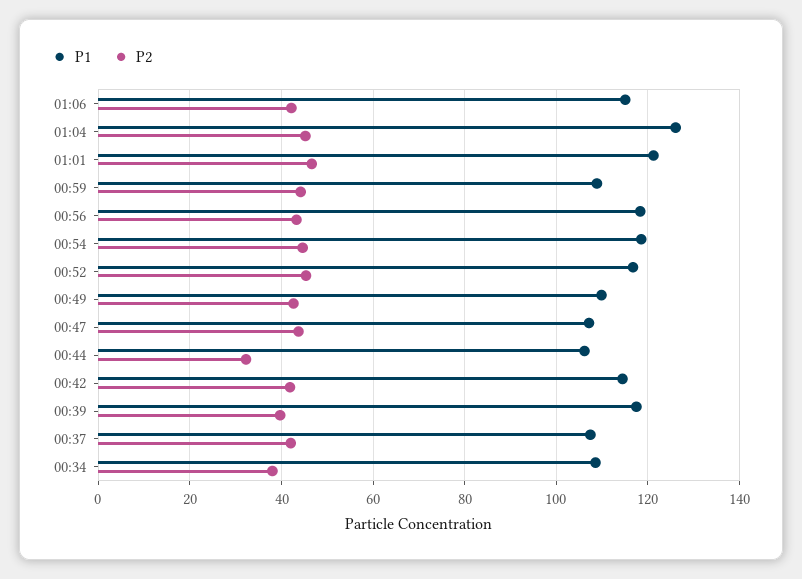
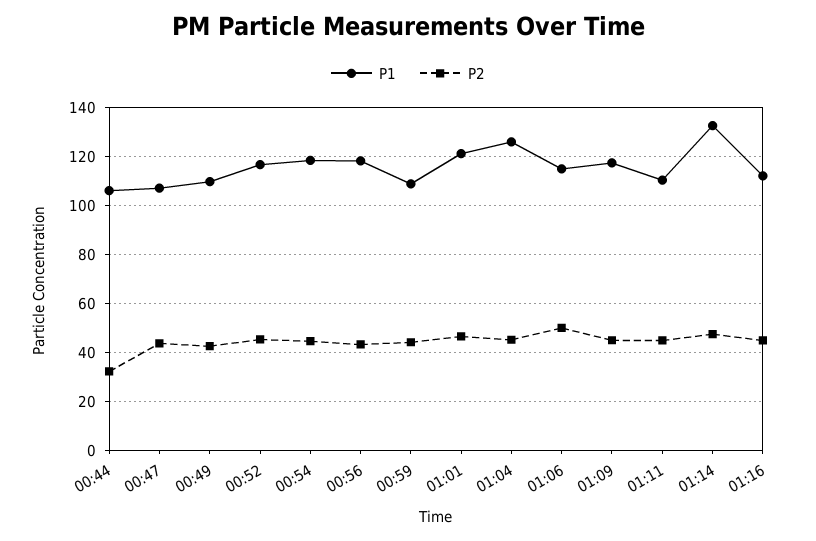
P2, 01:06: 42 -> 50
P1, 00:42: 114 -> none
P2, 00:42: 42 -> none
P1, 00:39: 118 -> none
P2, 00:39: 40 -> none
P1, 00:37: 108 -> none
P2, 00:37: 42 -> none
P1, 00:34: 108 -> none
P2, 00:34: 38 -> none
P1, 01:09: none -> 117.5
P2, 01:09: none -> 45
P1, 01:11: none -> 110
P2, 01:11: none -> 45
P1, 01:14: none -> 132.5
P2, 01:14: none -> 47.5
P1, 01:16: none -> 112.5
P2, 01:16: none -> 45

